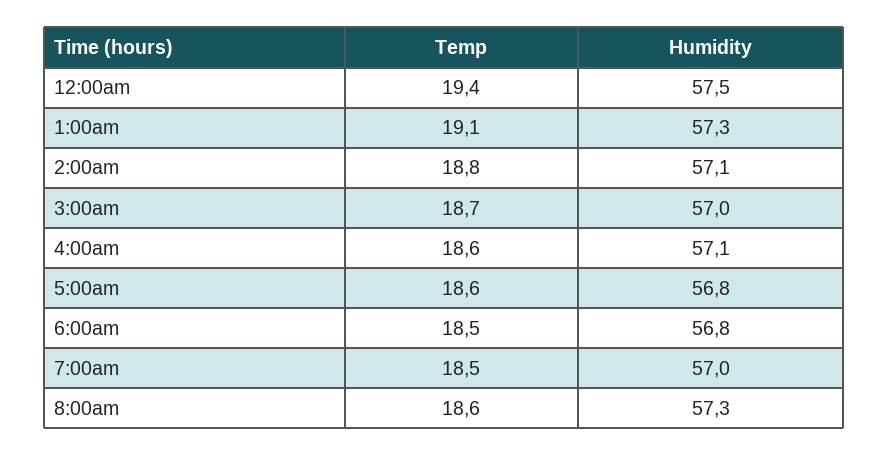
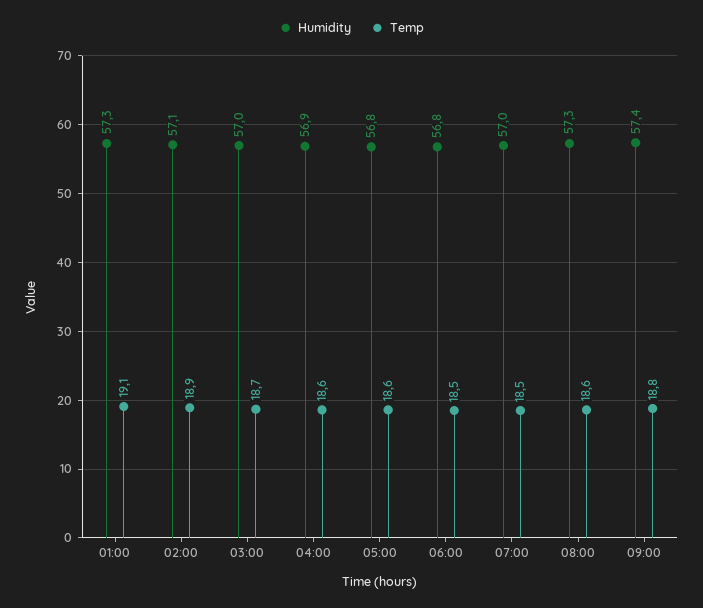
Temp, 12:00am: 19.4 -> none
Humidity, 12:00am: 57.5 -> none
Temp, 2:00am: 18.8 -> 18.9
Humidity, 4:00am: 57.1 -> 56.9
Humidity, 09:00: none -> 57.4
Temp, 09:00: none -> 18.8

